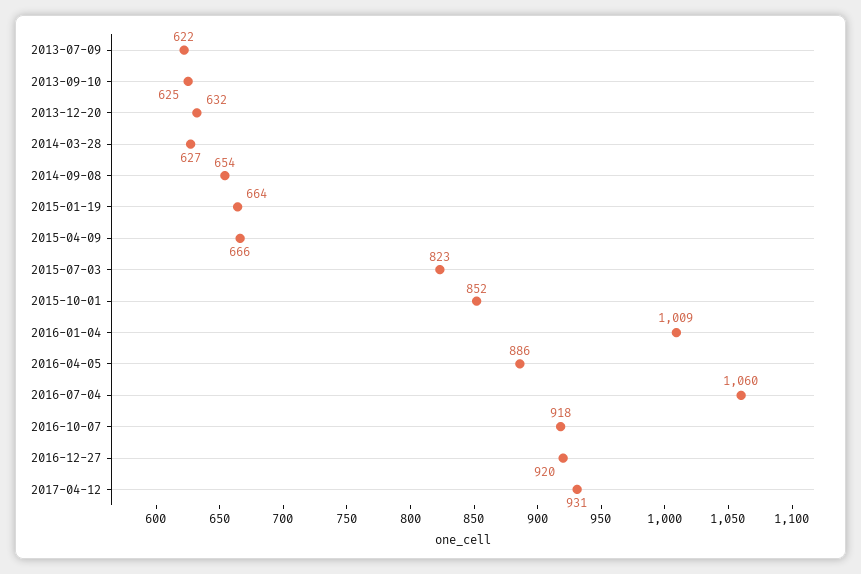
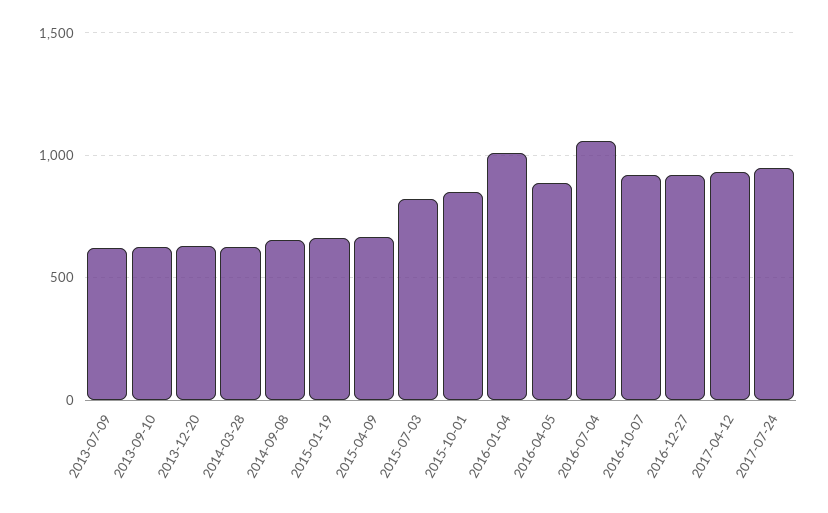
2017-07-24: none -> 950

